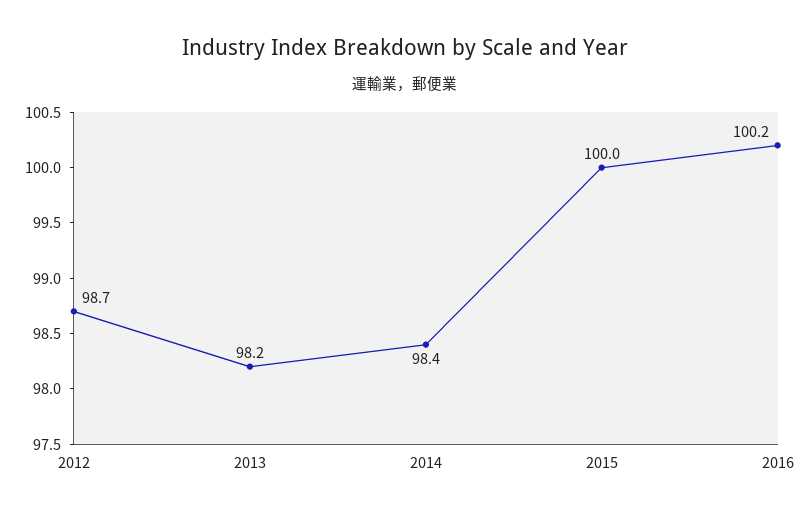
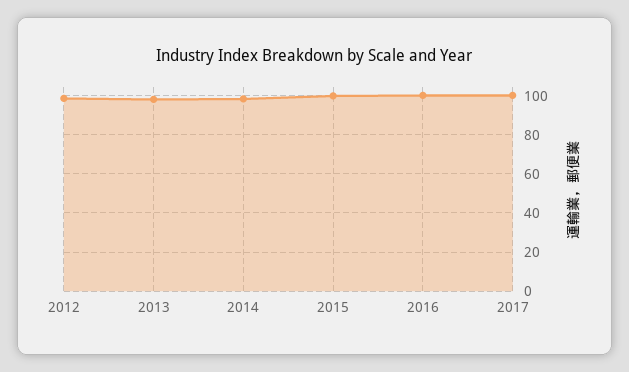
2017: none -> 100

